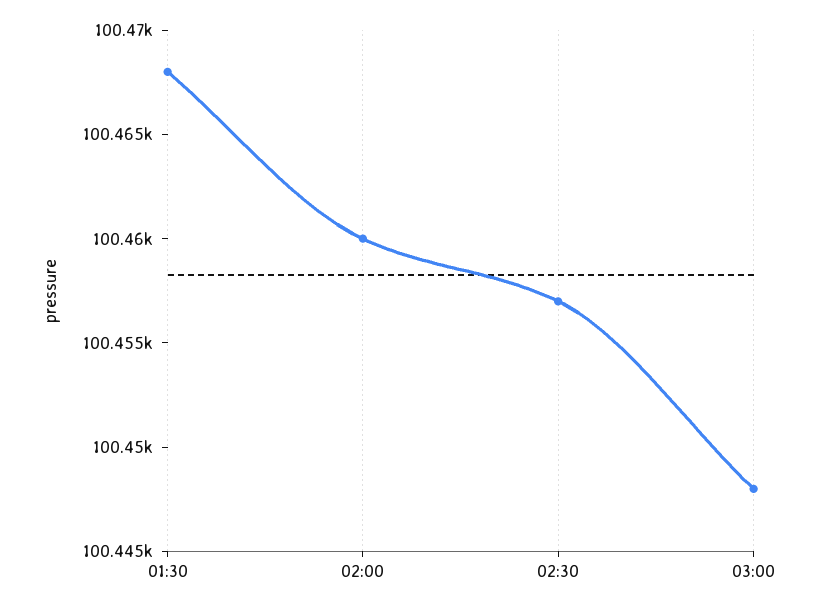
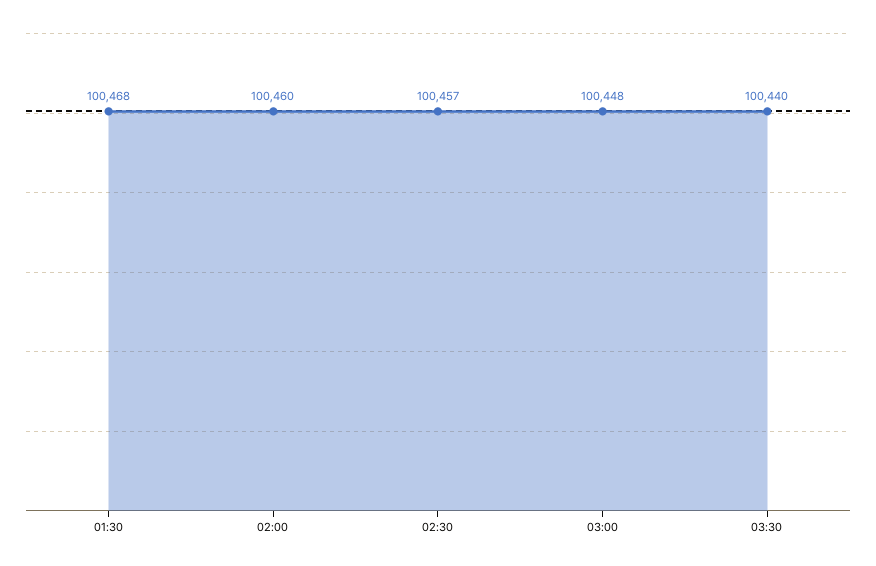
03:30: none -> 100440

